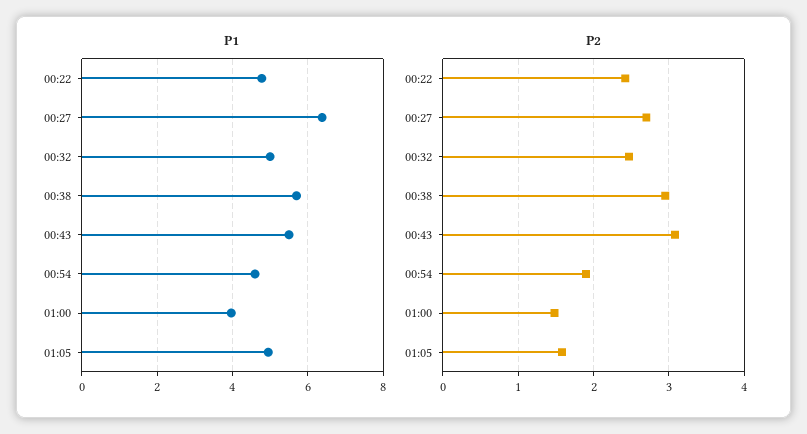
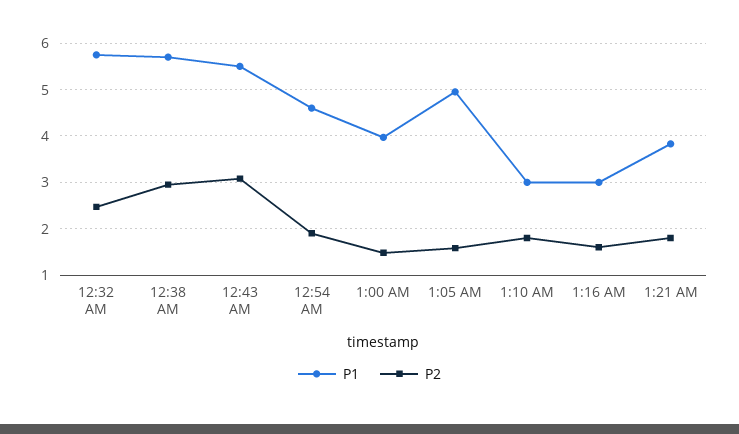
P1, 00:22: 4.8 -> none
P1, 00:27: 6.4 -> none
P1, 00:32: 5 -> 5.8
P2, 00:22: 2.4 -> none
P2, 00:27: 2.7 -> none
P1, 1:10 AM: none -> 3
P2, 1:10 AM: none -> 1.8
P1, 1:16 AM: none -> 3
P2, 1:16 AM: none -> 1.6
P1, 1:21 AM: none -> 3.8
P2, 1:21 AM: none -> 1.8

